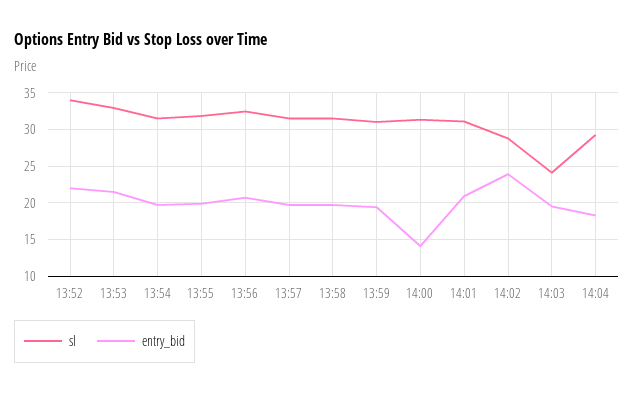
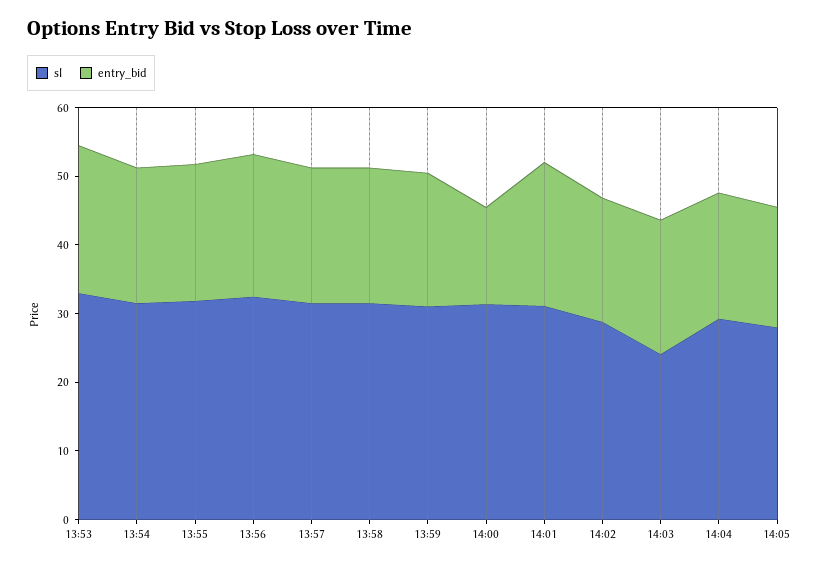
sl, 13:52: 34 -> none
entry_bid, 13:52: 22 -> none
entry_bid, 14:02: 24 -> 18
sl, 14:05: none -> 28
entry_bid, 14:05: none -> 18

